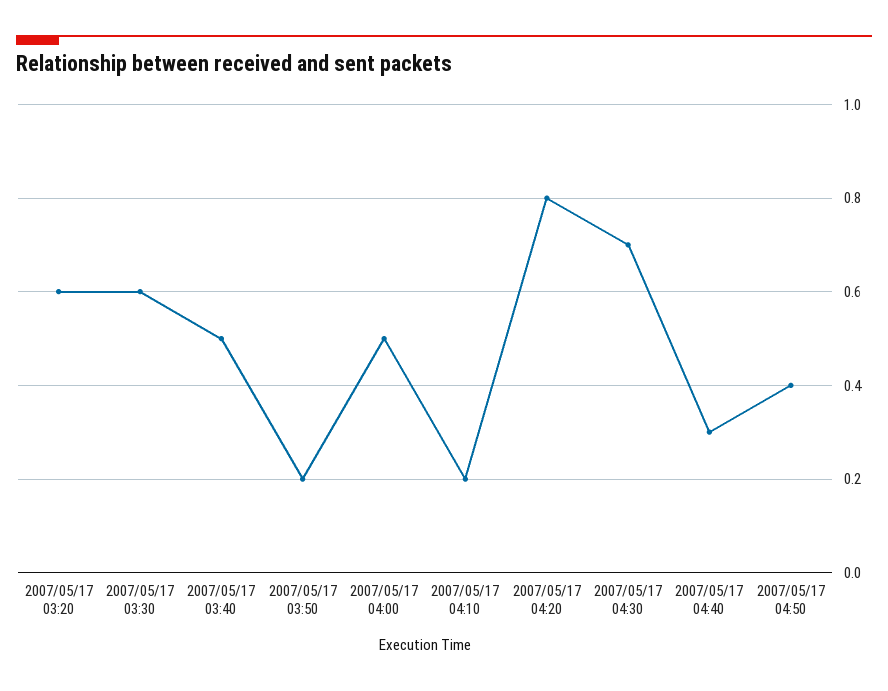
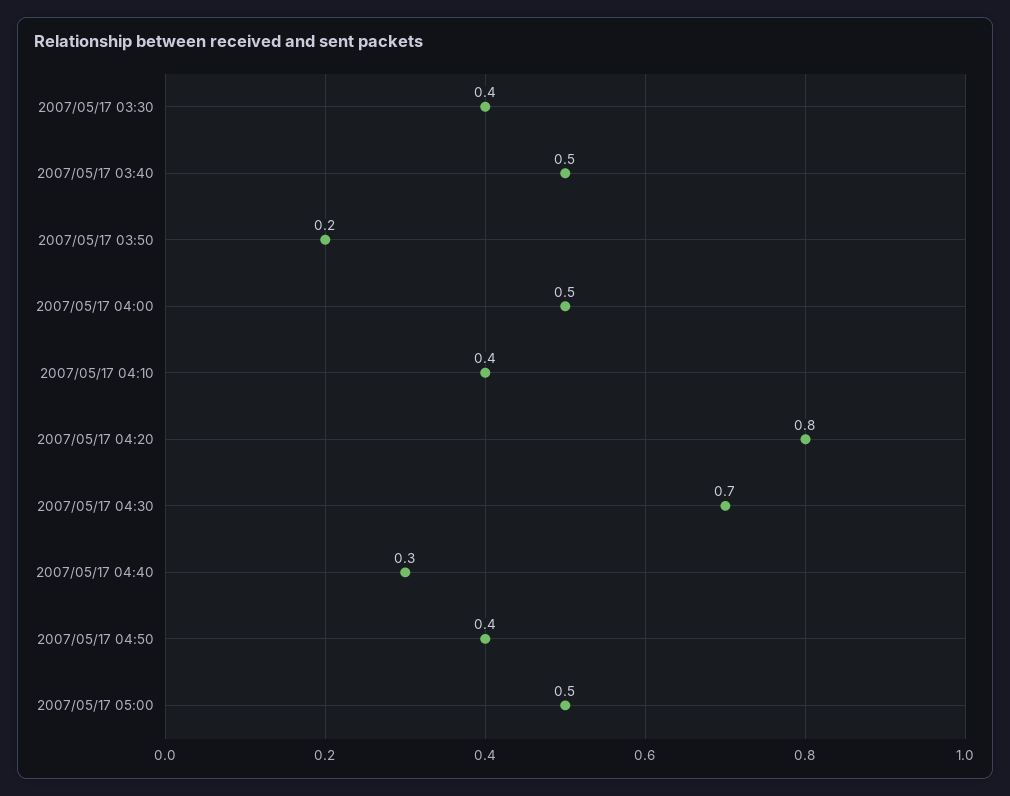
2007/05/17 03:20: 0.6 -> none
2007/05/17 03:30: 0.6 -> 0.4
2007/05/17 04:10: 0.2 -> 0.4
2007/05/17 05:00: none -> 0.5

